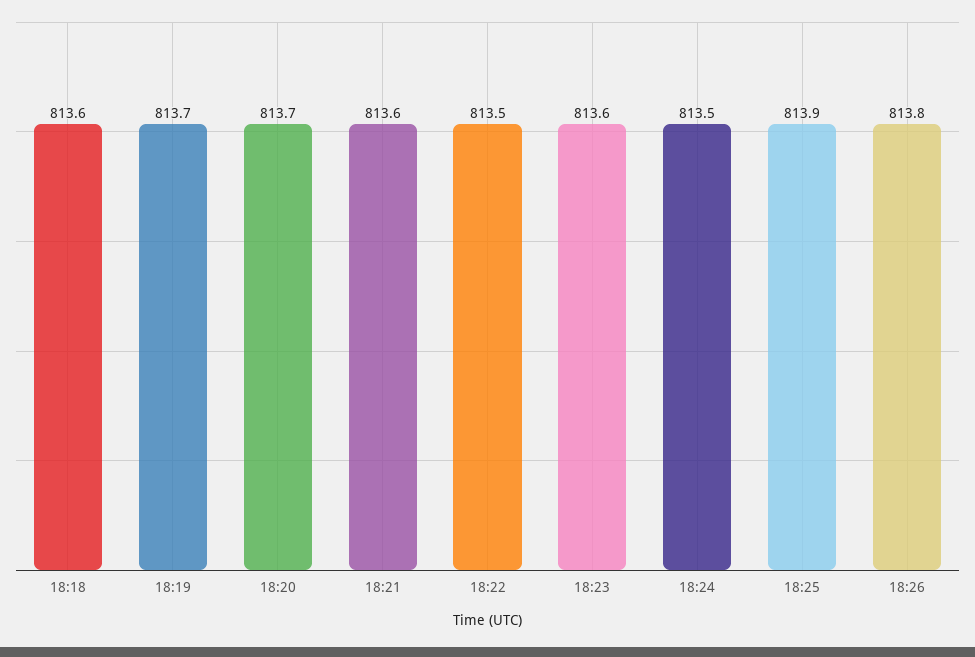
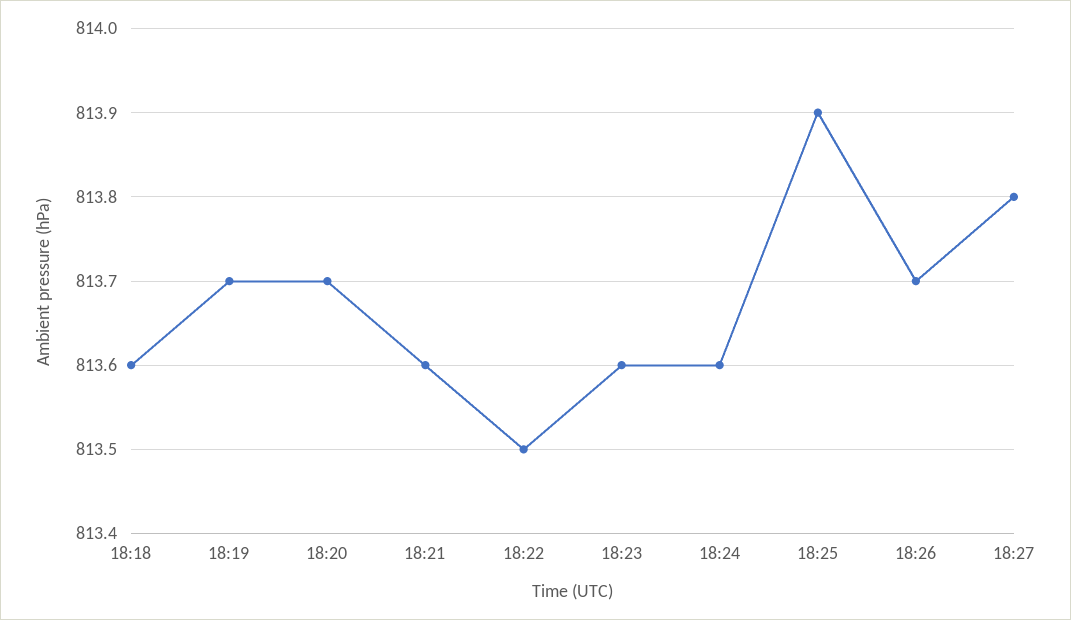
18:24: 813.5 -> 813.6
18:26: 813.8 -> 813.7
18:27: none -> 813.8

